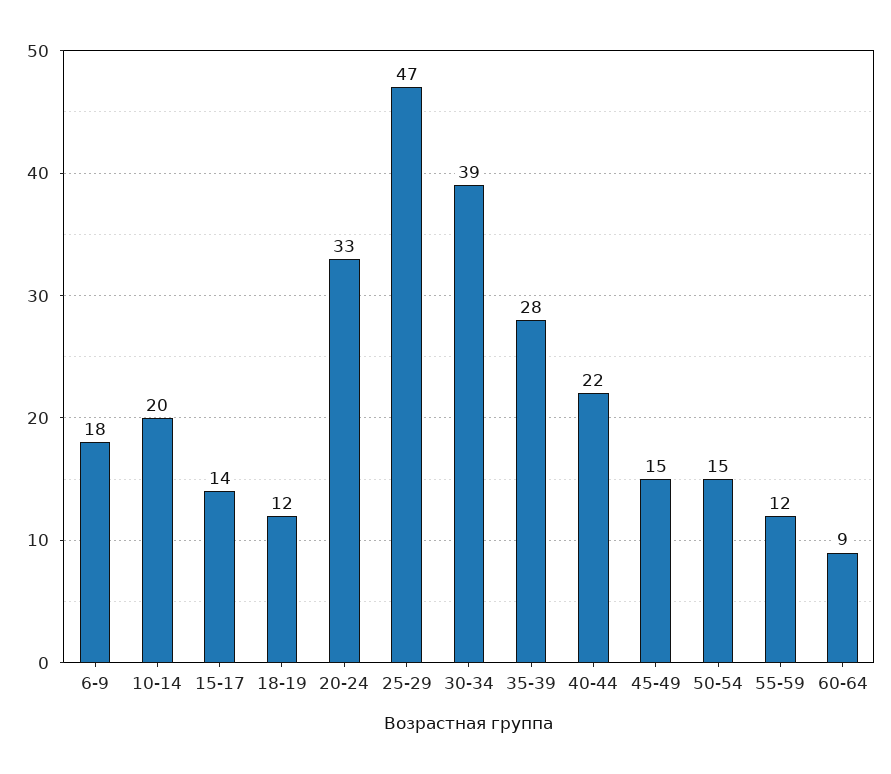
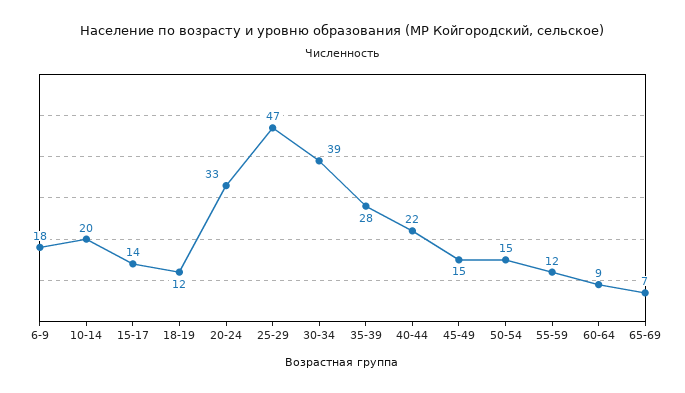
65-69: none -> 7

